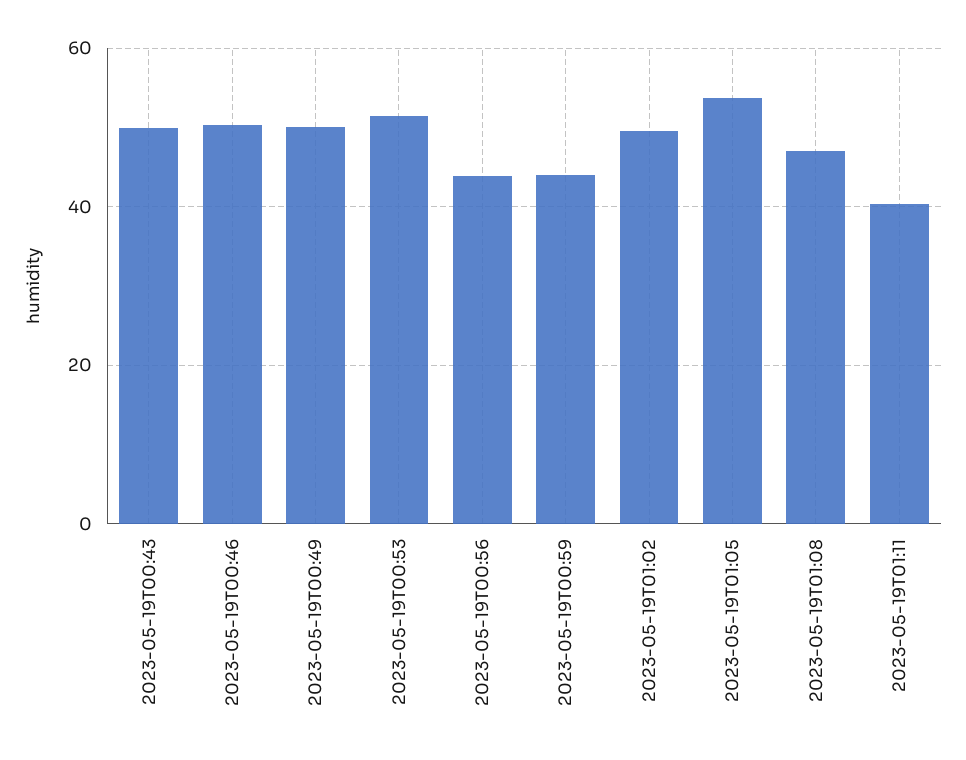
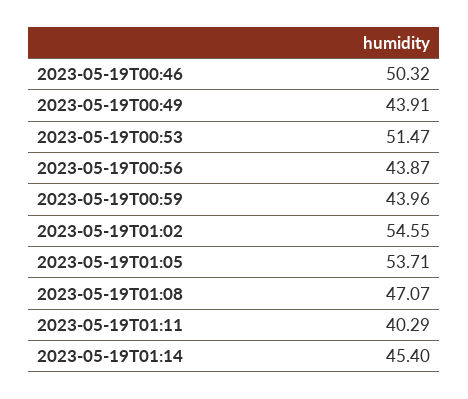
2023-05-19T00:43: 50 -> none
2023-05-19T00:49: 50 -> 43.91
2023-05-19T01:02: 50 -> 54.55
2023-05-19T01:14: none -> 45.4

